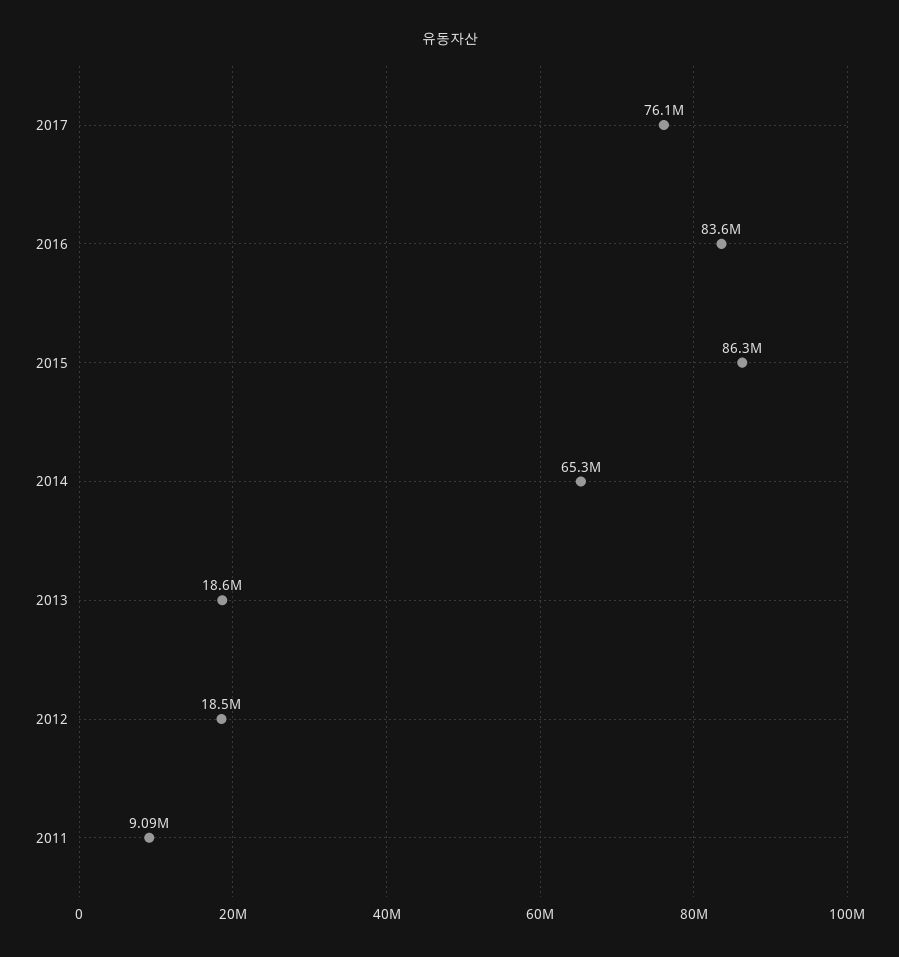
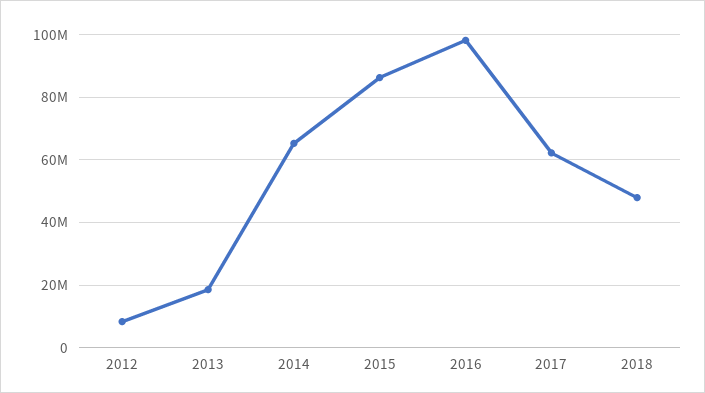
2017: 76100000 -> 62000000
2016: 83600000 -> 98000000
2012: 18500000 -> 8000000
2011: 9090000 -> none
2018: none -> 48000000

